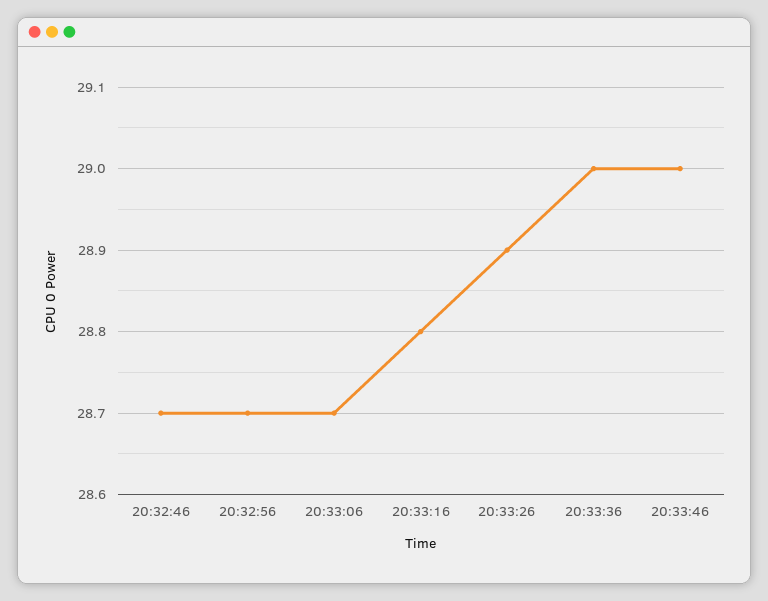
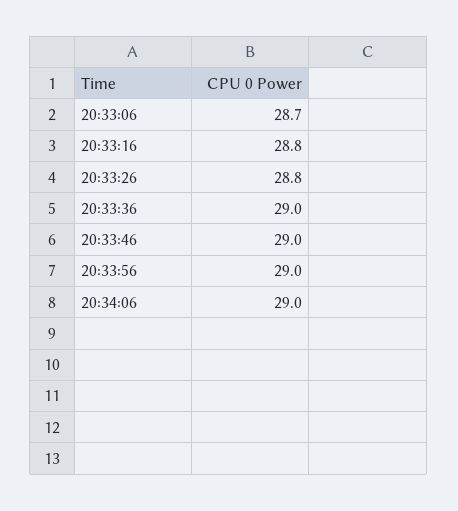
20:32:46: 28.7 -> none
20:32:56: 28.7 -> none
20:33:26: 28.9 -> 28.8
20:33:56: none -> 29
20:34:06: none -> 29

